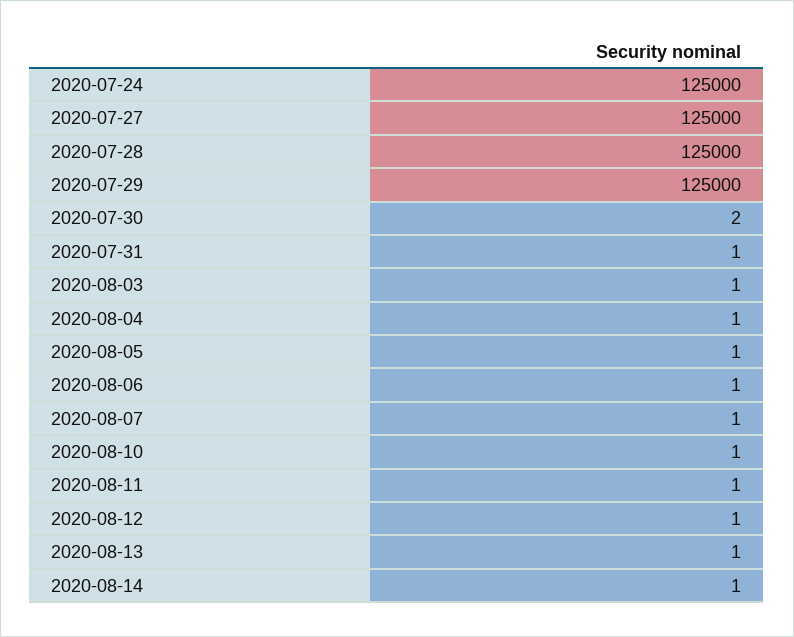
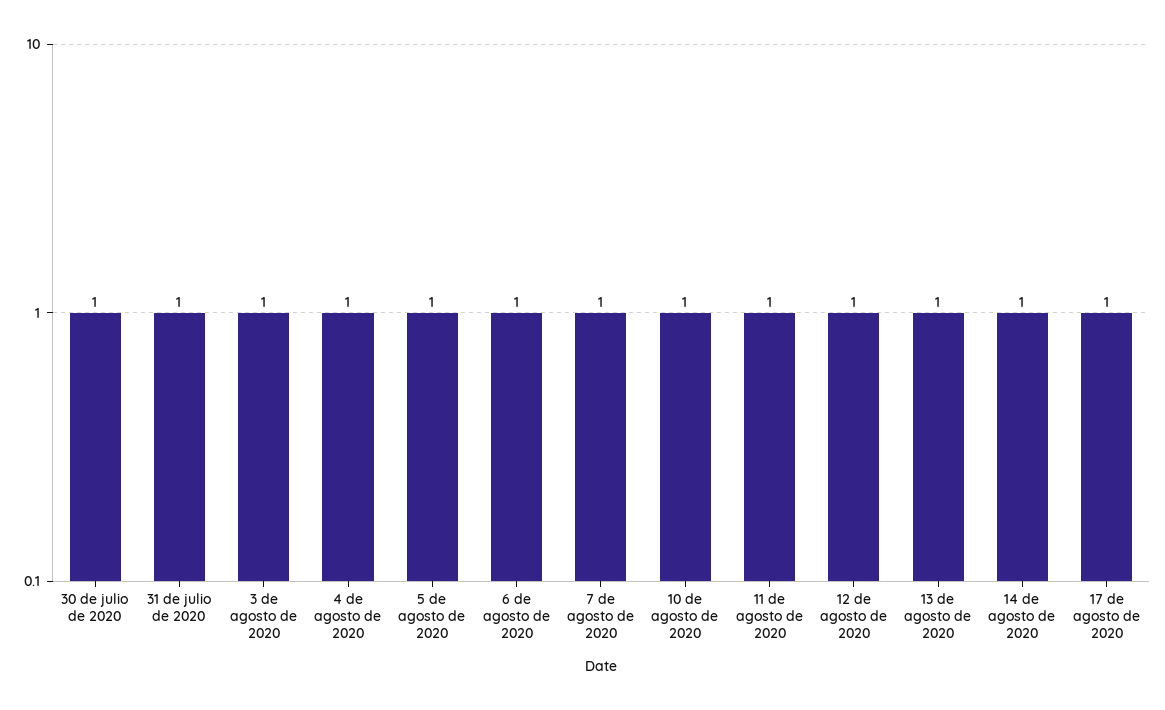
2020-07-24: 125000 -> none
2020-07-27: 125000 -> none
2020-07-28: 125000 -> none
2020-07-29: 125000 -> none
2020-07-30: 2 -> 1
17 de agosto de 2020: none -> 1

